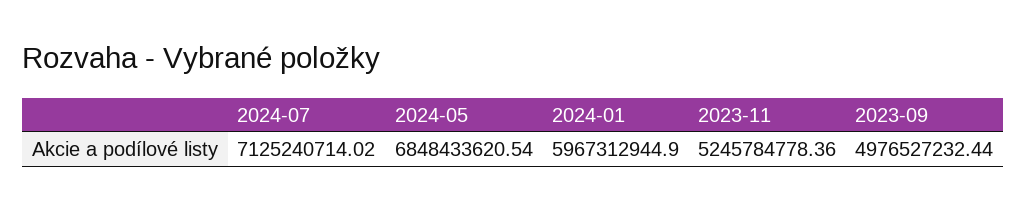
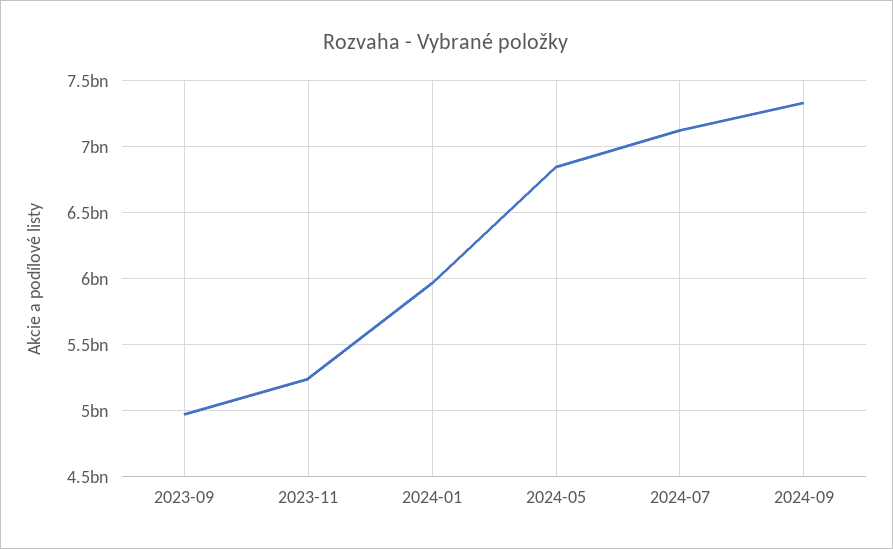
2024-09: none -> 7350000000

